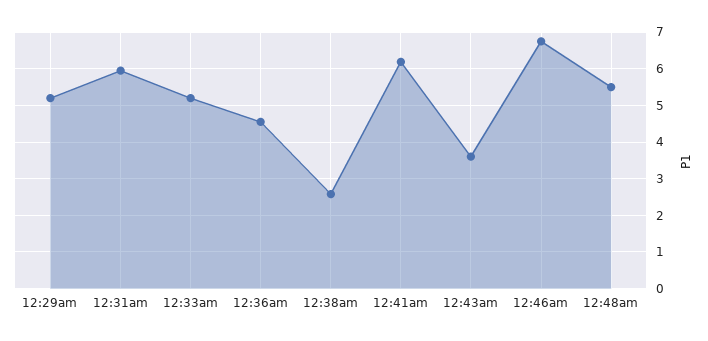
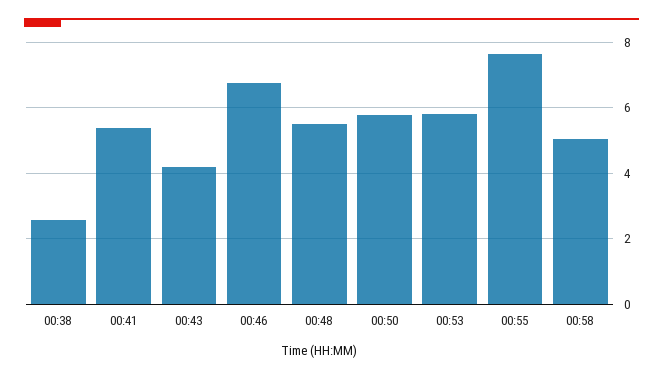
12:29am: 5.2 -> none
12:31am: 6 -> none
12:33am: 5.2 -> none
12:36am: 4.6 -> none
12:41am: 6.2 -> 5.4
12:43am: 3.6 -> 4.2
00:50: none -> 5.8
00:53: none -> 5.8
00:55: none -> 7.6
00:58: none -> 5

